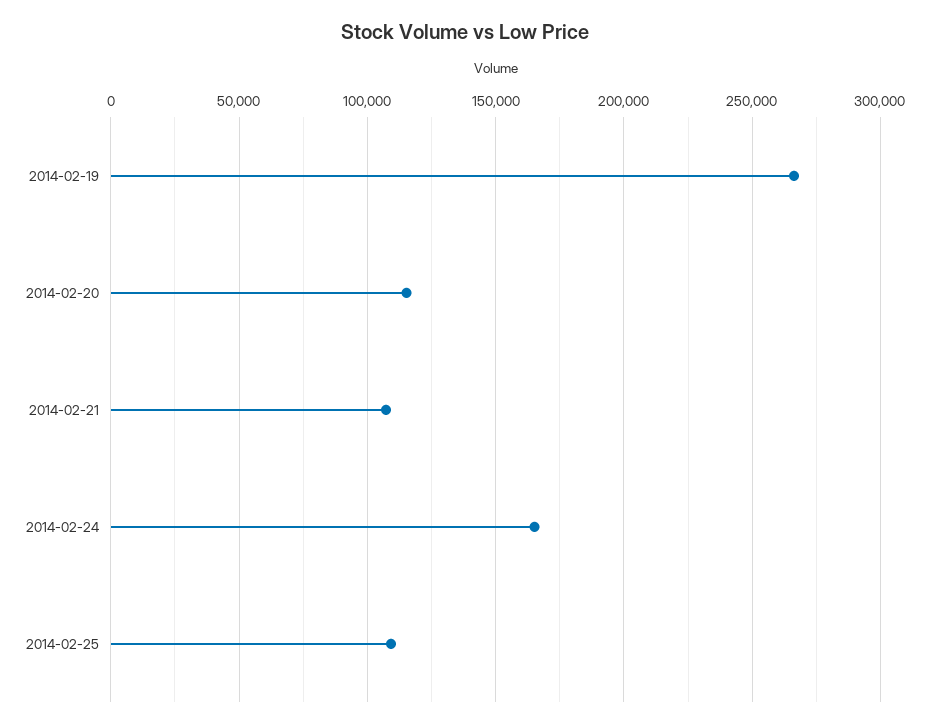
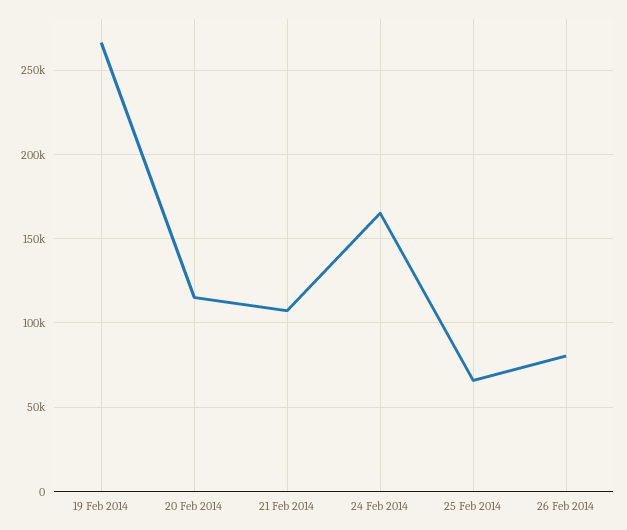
2014-02-25: 110000 -> 65000
26 Feb 2014: none -> 80000

